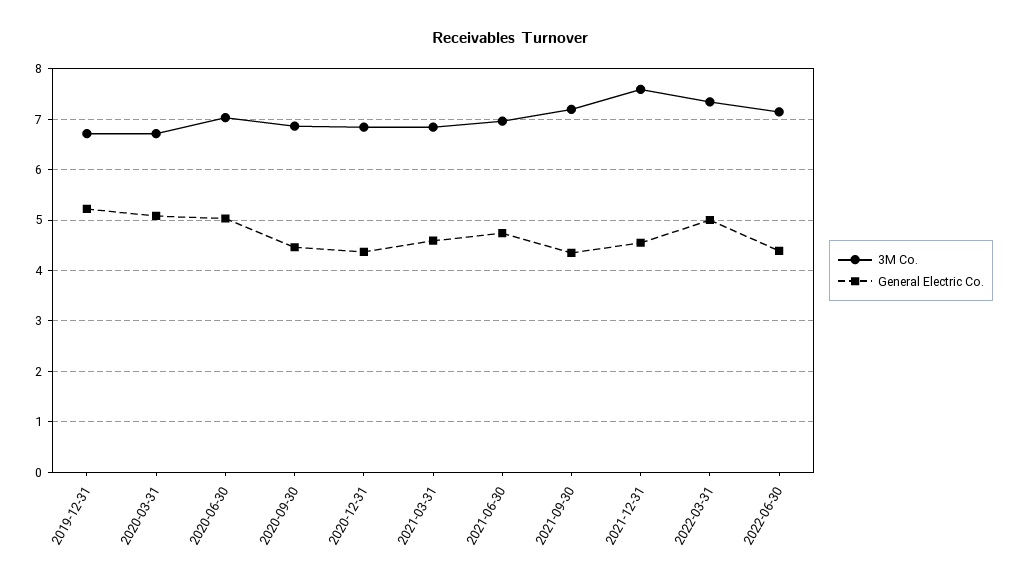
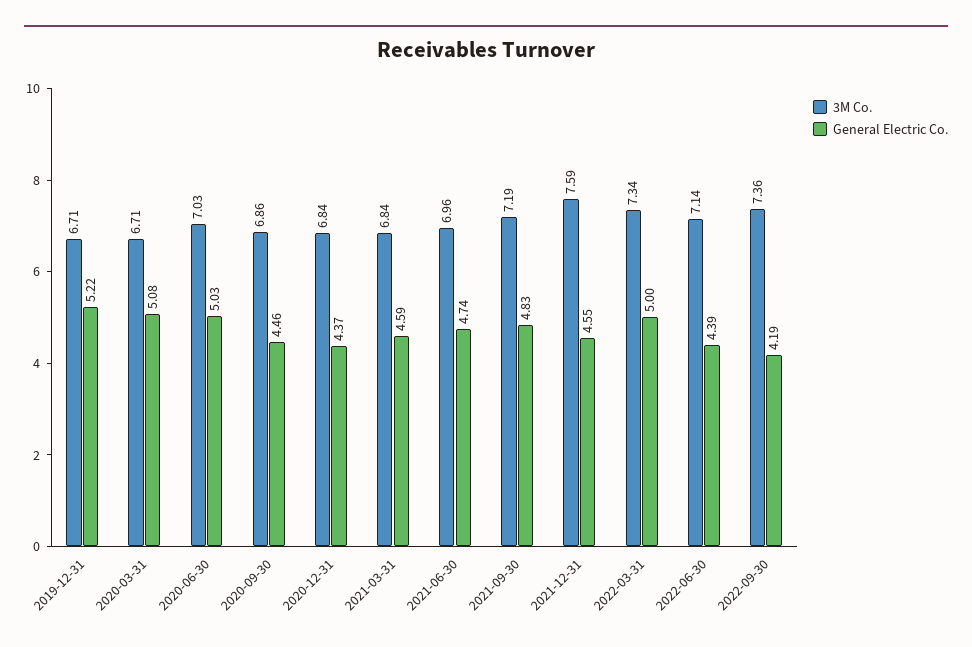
General Electric Co., 2021-09-30: 4.4 -> 4.83
3M Co., 2022-09-30: none -> 7.36
General Electric Co., 2022-09-30: none -> 4.19

